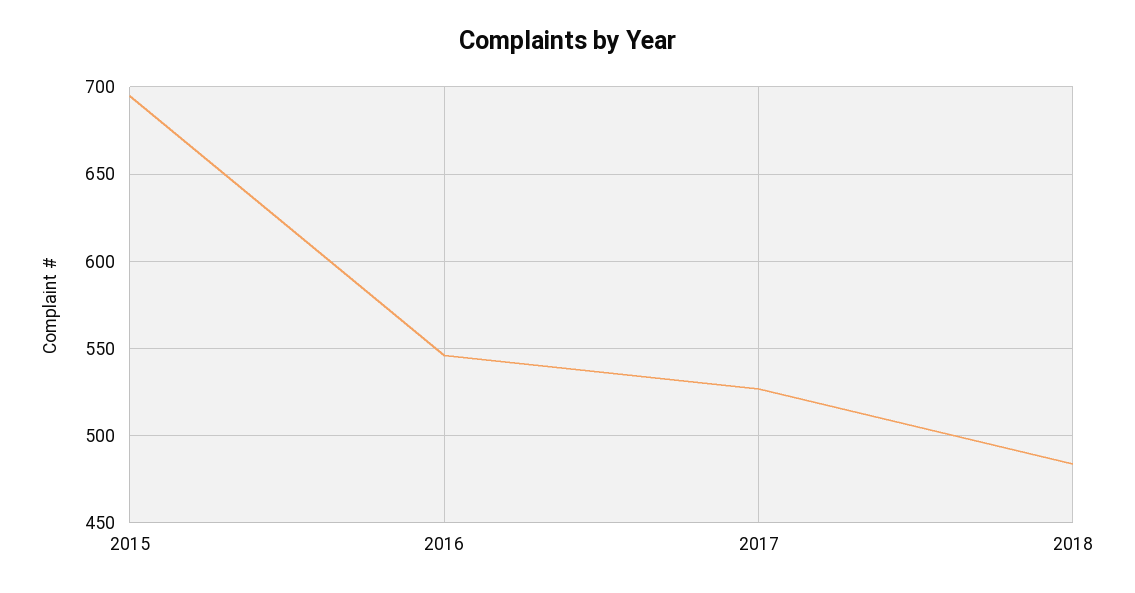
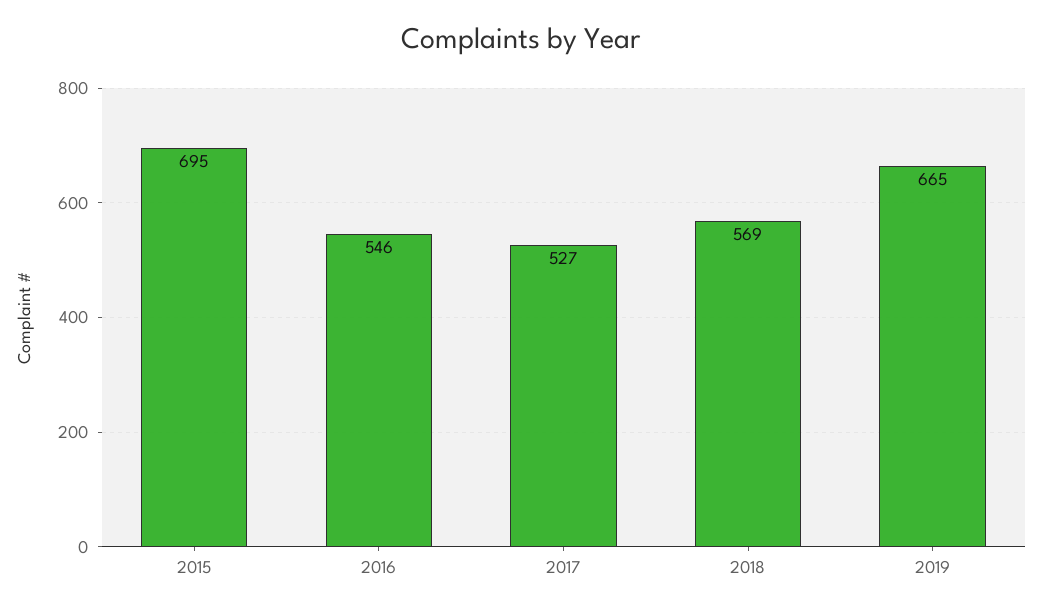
2018: 485 -> 569
2019: none -> 665

